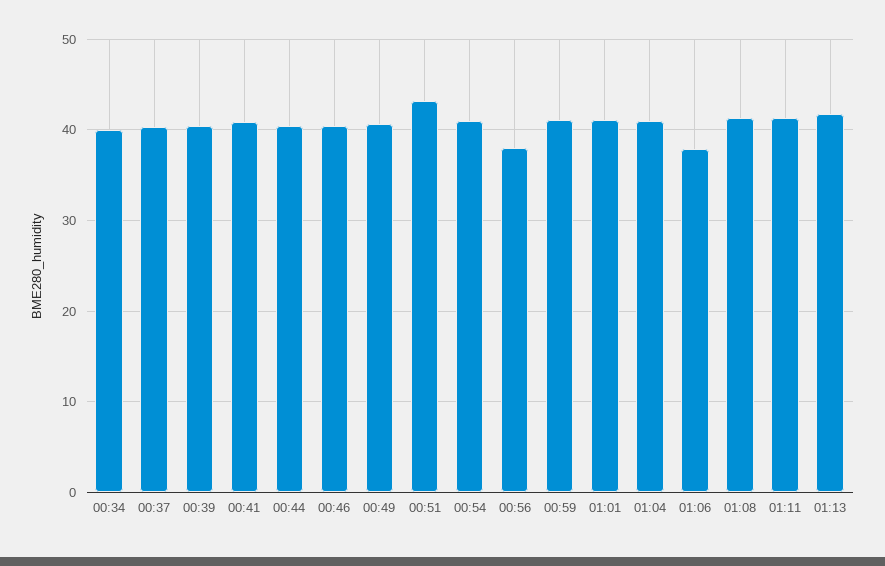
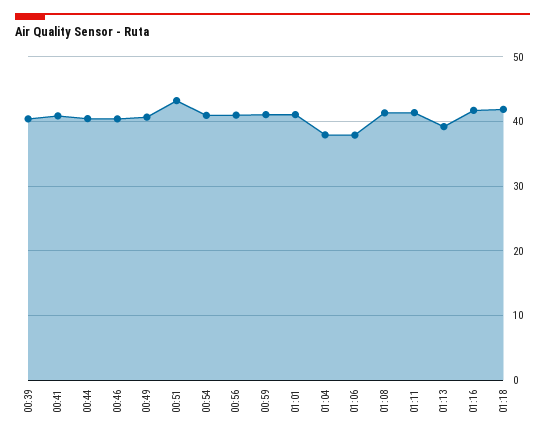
00:34: 40 -> none
00:37: 40 -> none
00:56: 38 -> 41
01:04: 41 -> 38
01:13: 42 -> 39
01:16: none -> 42
01:18: none -> 42

